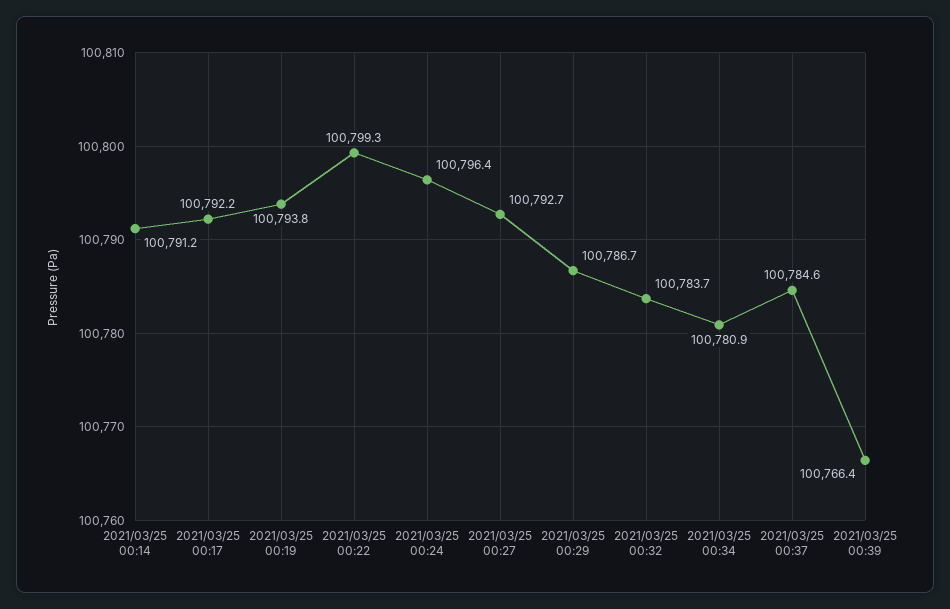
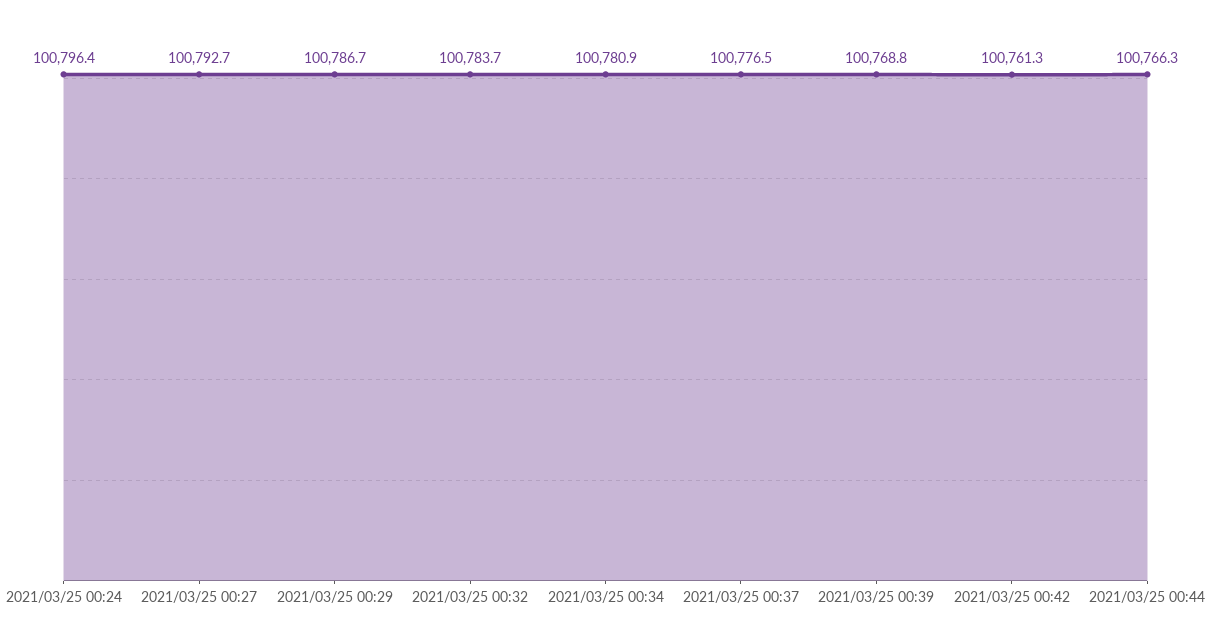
2021/03/25 00:14: 100791.2 -> none
2021/03/25 00:17: 100792.2 -> none
2021/03/25 00:19: 100793.8 -> none
2021/03/25 00:22: 100799.3 -> none
2021/03/25 00:37: 100784.6 -> 100776.5
2021/03/25 00:39: 100766.4 -> 100768.8
2021/03/25 00:42: none -> 100761.3
2021/03/25 00:44: none -> 100766.3

